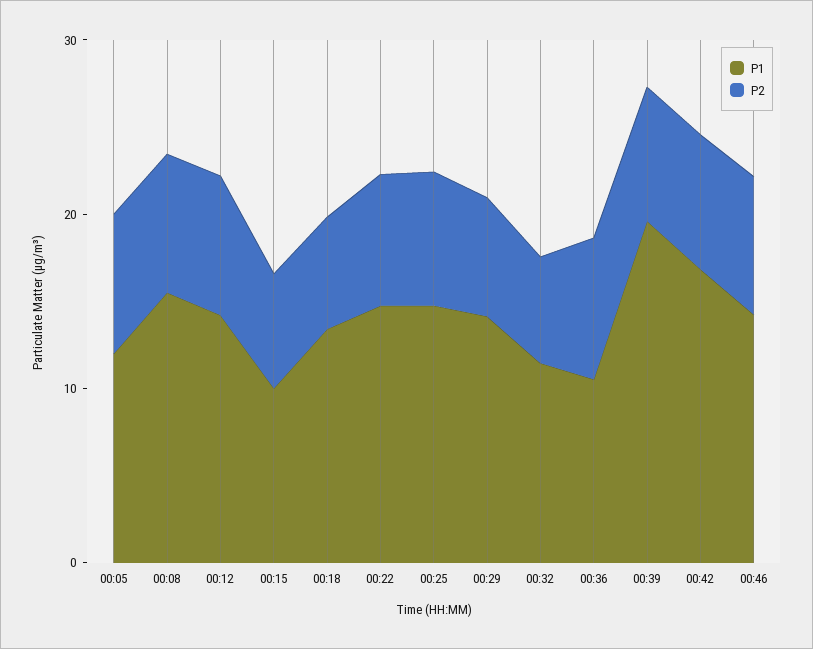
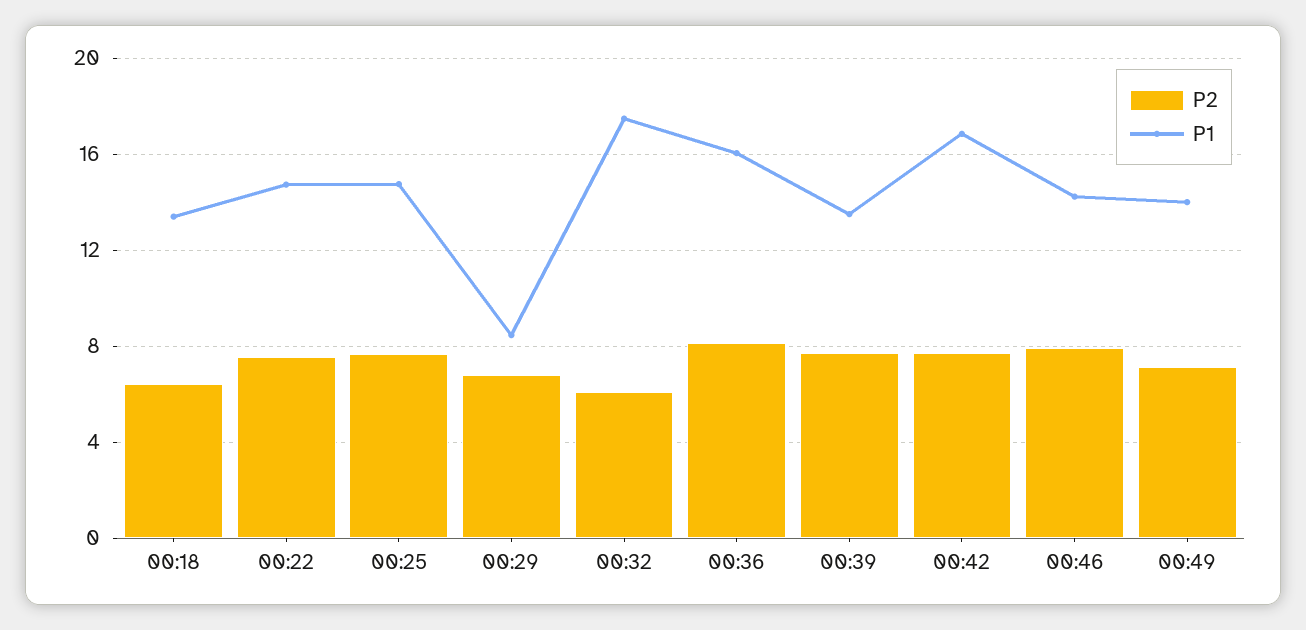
P1, 00:05: 12 -> none
P2, 00:05: 8 -> none
P1, 00:08: 16 -> none
P2, 00:08: 8 -> none
P1, 00:12: 14 -> none
P2, 00:12: 8 -> none
P1, 00:15: 10 -> none
P2, 00:15: 6 -> none
P1, 00:29: 14 -> 8.5
P1, 00:32: 12 -> 17.5
P1, 00:36: 10 -> 16
P1, 00:39: 20 -> 13.5
P2, 00:49: none -> 7
P1, 00:49: none -> 14

